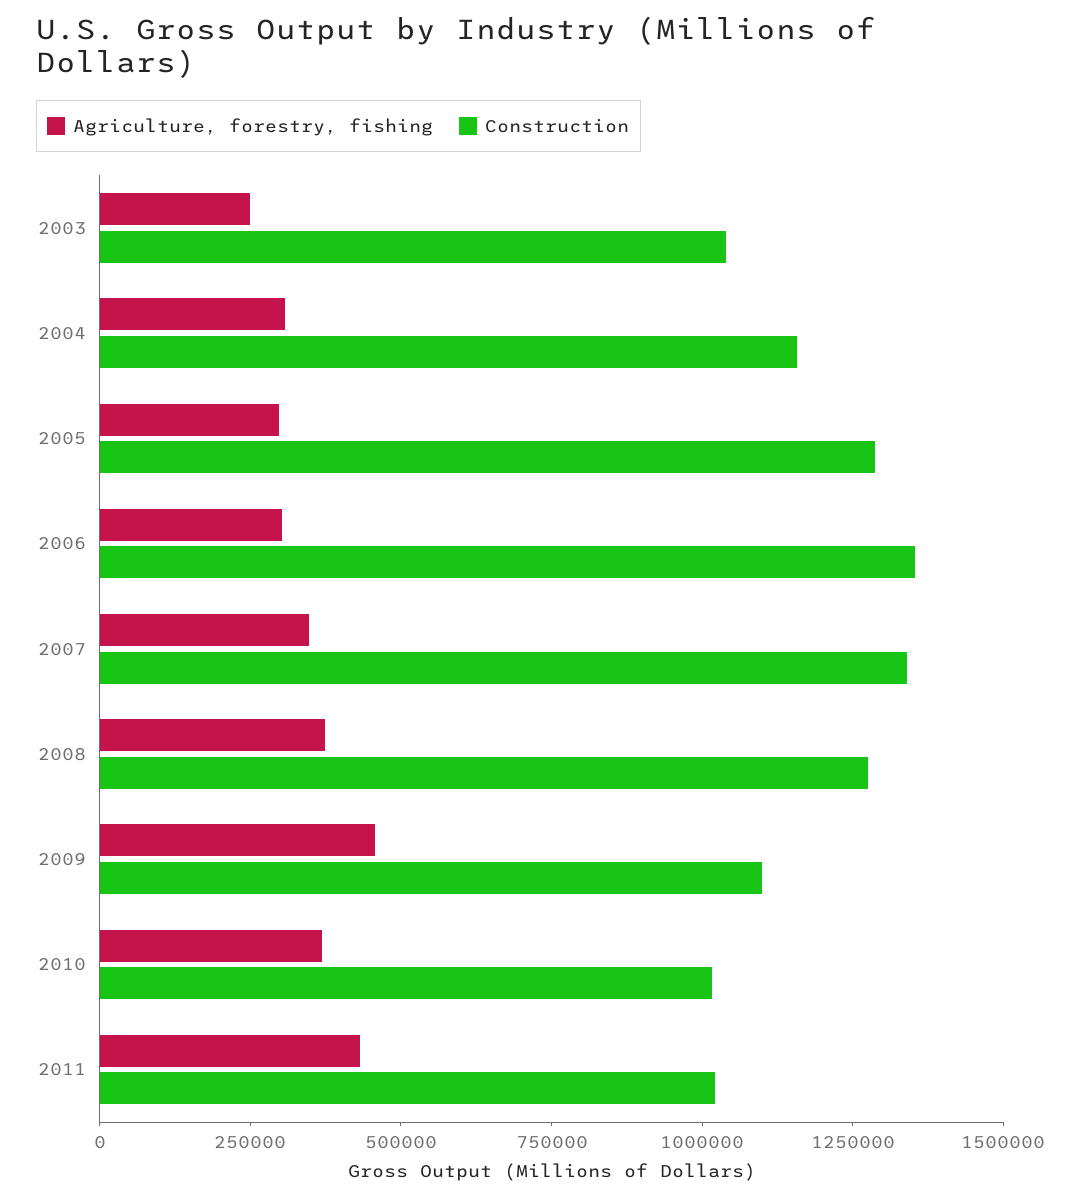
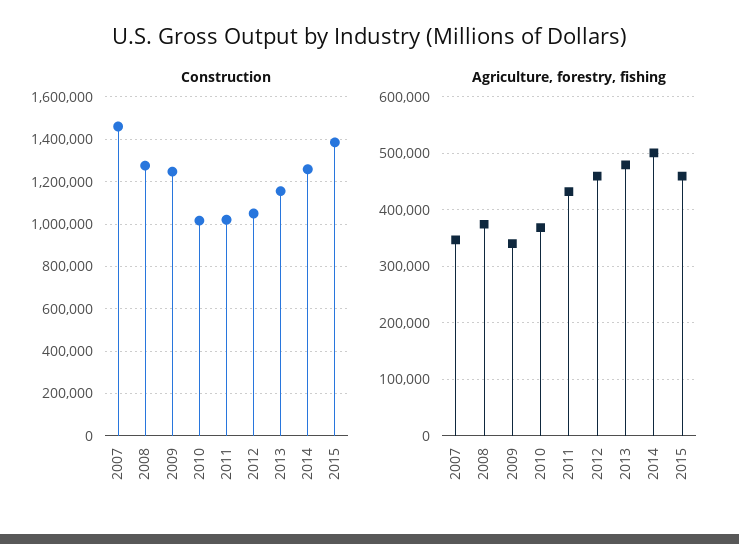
Agriculture, forestry, fishing, 2003: 250000 -> none
Construction, 2003: 1050000 -> none
Agriculture, forestry, fishing, 2004: 300000 -> none
Construction, 2004: 1150000 -> none
Agriculture, forestry, fishing, 2005: 300000 -> none
Construction, 2005: 1300000 -> none
Agriculture, forestry, fishing, 2006: 300000 -> none
Construction, 2006: 1350000 -> none
Construction, 2007: 1350000 -> 1450000
Agriculture, forestry, fishing, 2009: 450000 -> 340000
Construction, 2009: 1100000 -> 1250000
Construction, 2012: none -> 1050000
Construction, 2013: none -> 1150000
Construction, 2014: none -> 1250000
Construction, 2015: none -> 1400000
Agriculture, forestry, fishing, 2012: none -> 460000
Agriculture, forestry, fishing, 2013: none -> 480000
Agriculture, forestry, fishing, 2014: none -> 500000
Agriculture, forestry, fishing, 2015: none -> 460000

